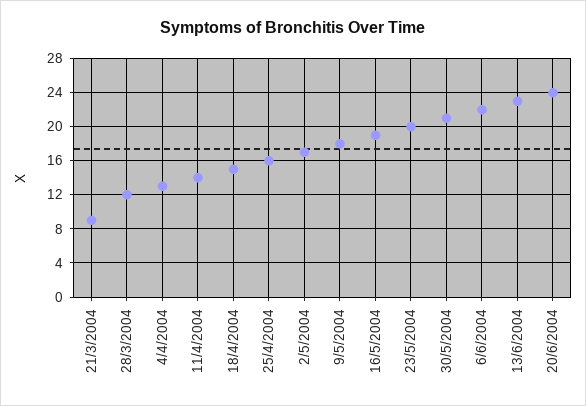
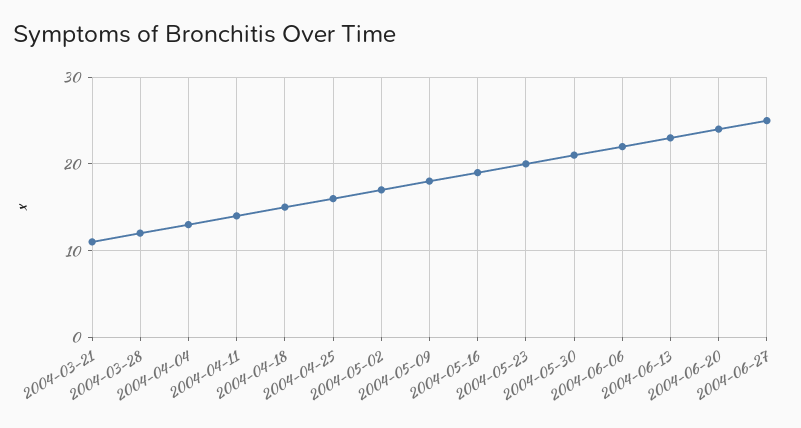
21/3/2004: 9 -> 11
2004-06-27: none -> 25

